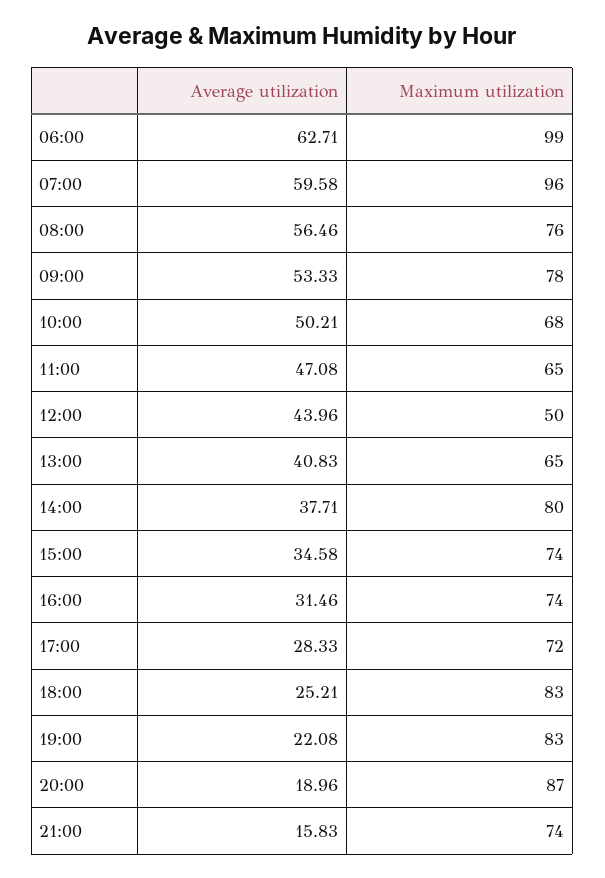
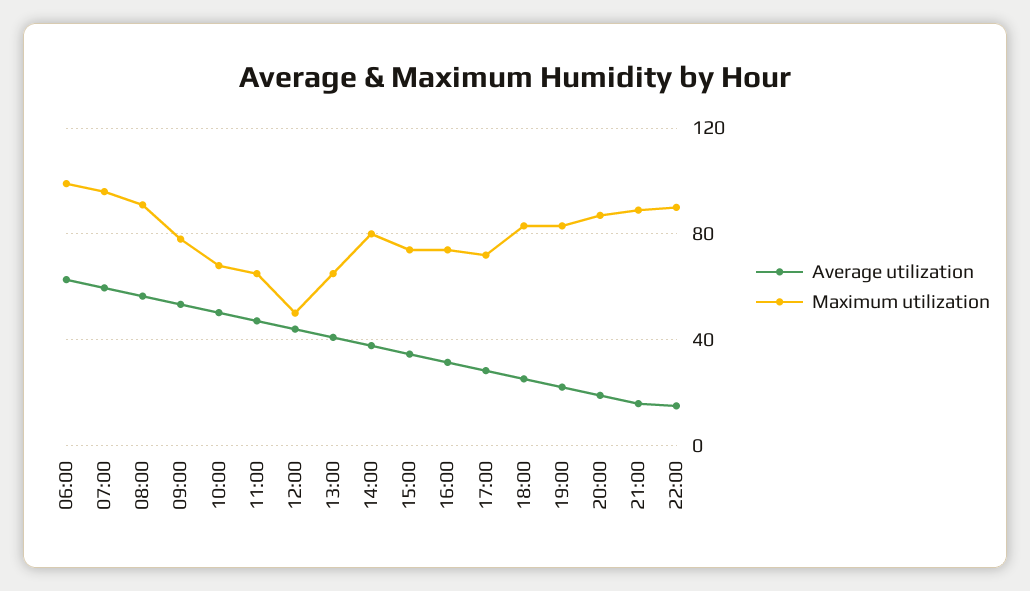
Maximum utilization, 08:00: 76 -> 90
Maximum utilization, 21:00: 74 -> 90
Average utilization, 22:00: none -> 15
Maximum utilization, 22:00: none -> 90

